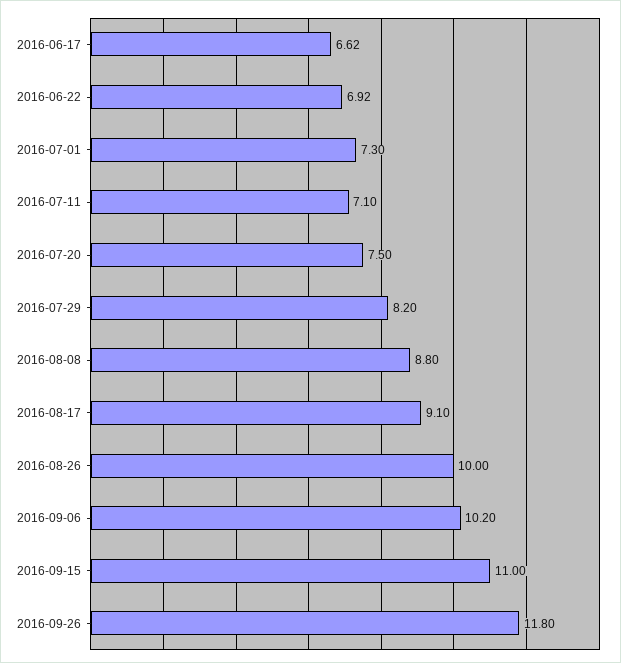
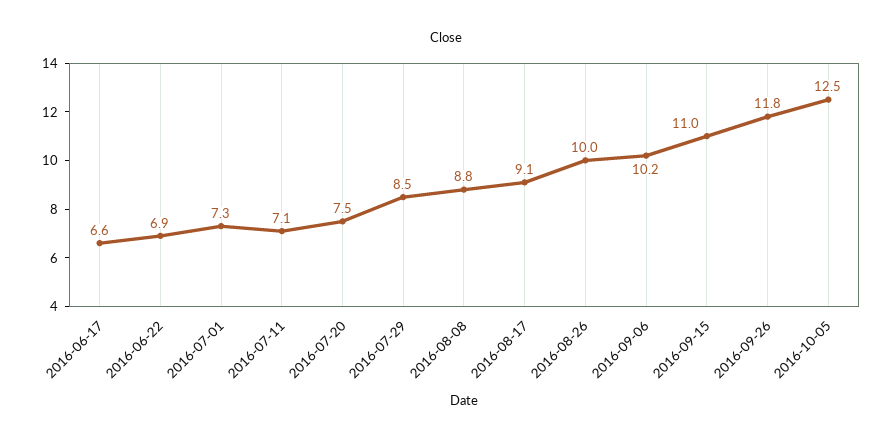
2016-07-29: 8.2 -> 8.5
2016-10-05: none -> 12.5

